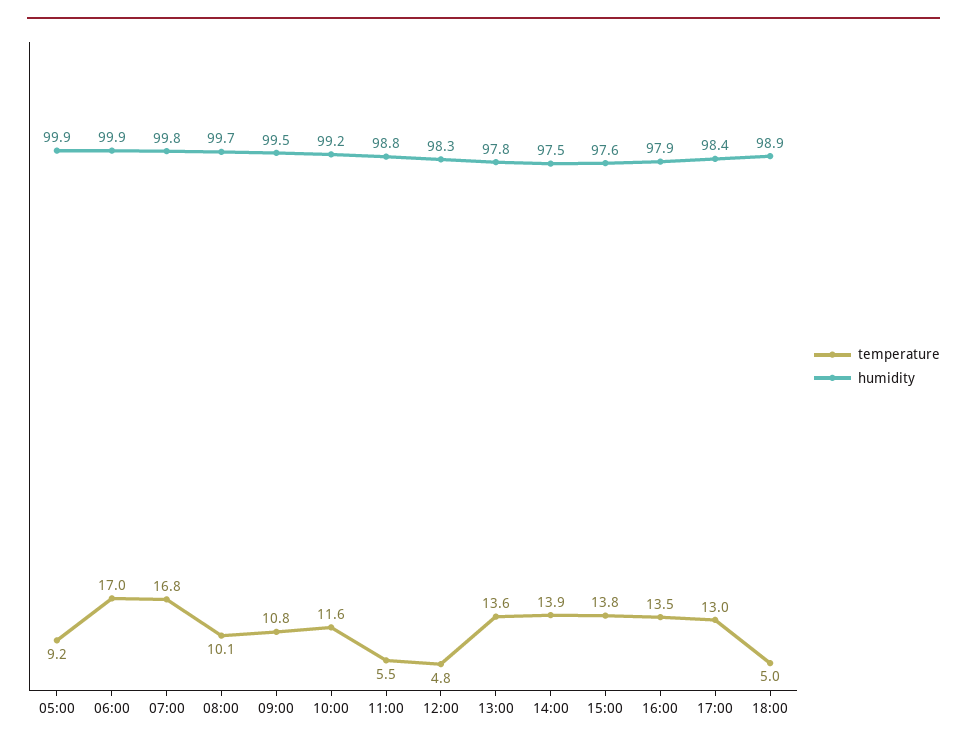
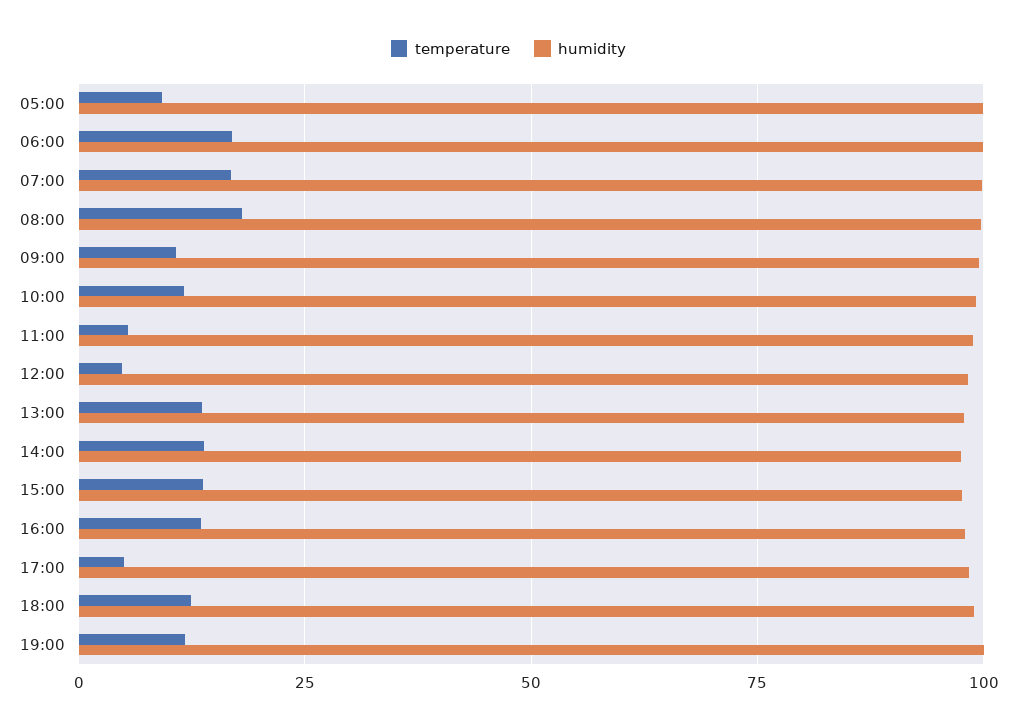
temperature, 08:00: 10.1 -> 17.5
temperature, 17:00: 13 -> 5
temperature, 18:00: 5 -> 12.5
temperature, 19:00: none -> 12.5
humidity, 19:00: none -> 100

